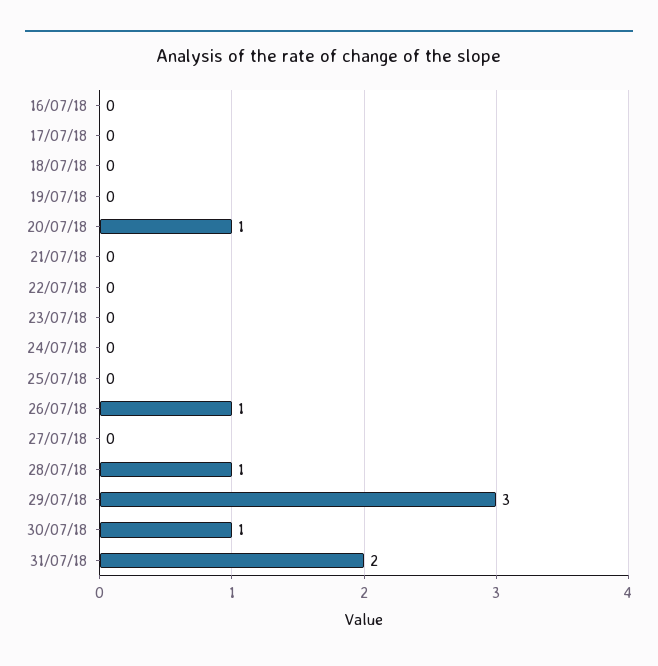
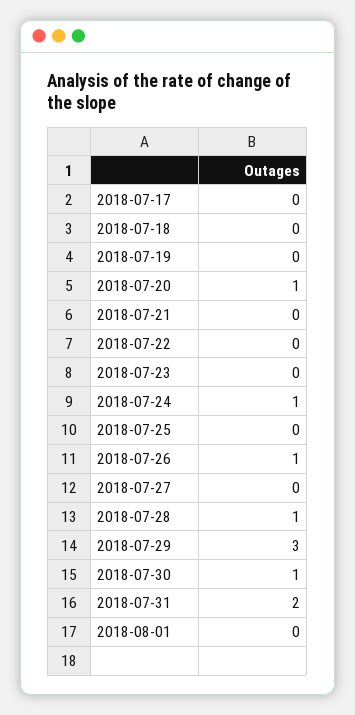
16/07/18: 0 -> none
24/07/18: 0 -> 1
2018-08-01: none -> 0

